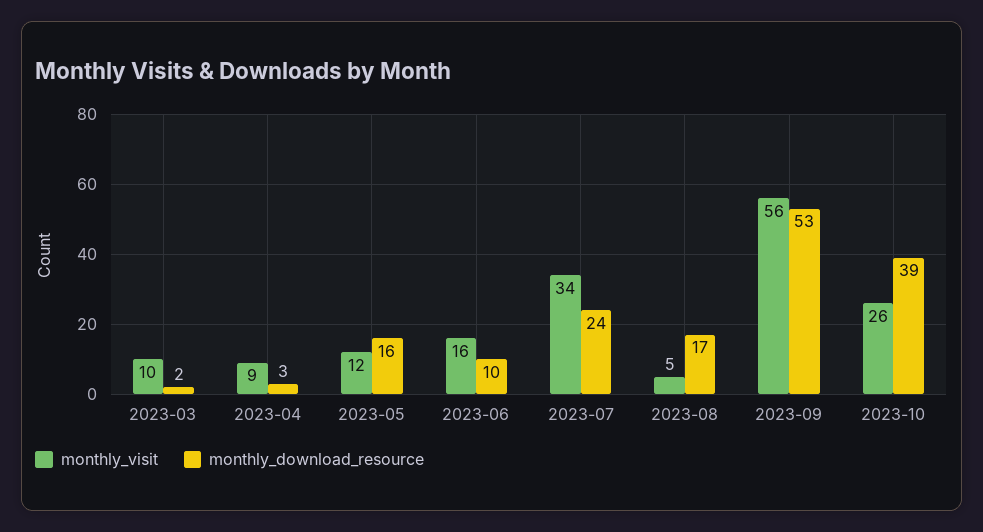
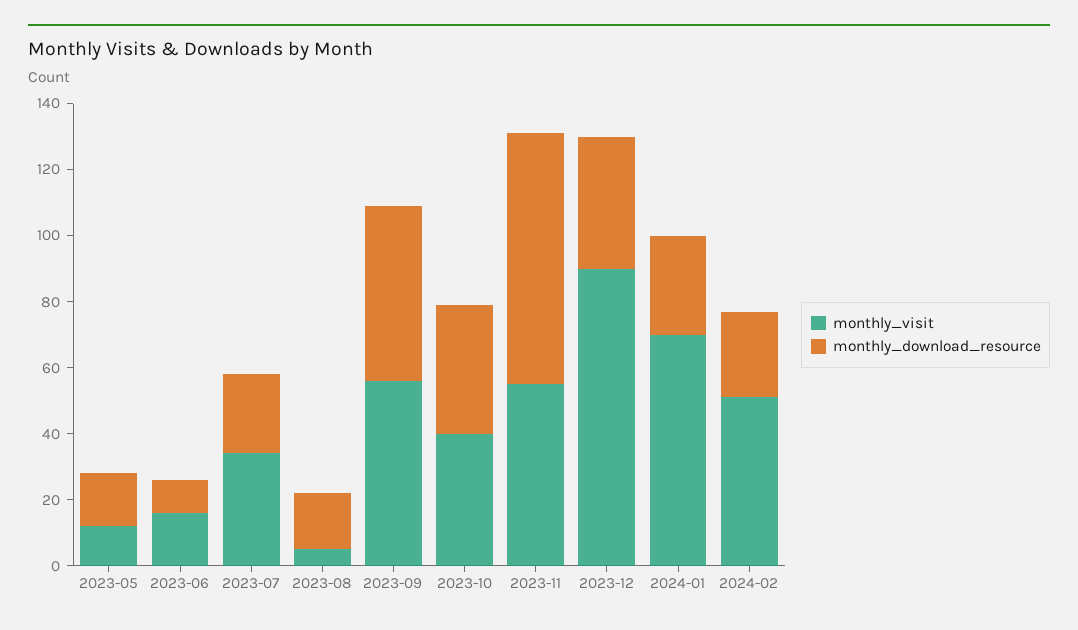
monthly_visit, 2023-03: 10 -> none
monthly_download_resource, 2023-03: 2 -> none
monthly_visit, 2023-04: 9 -> none
monthly_download_resource, 2023-04: 3 -> none
monthly_visit, 2023-10: 26 -> 40
monthly_visit, 2023-11: none -> 55
monthly_download_resource, 2023-11: none -> 75
monthly_visit, 2023-12: none -> 90
monthly_download_resource, 2023-12: none -> 40
monthly_visit, 2024-01: none -> 70
monthly_download_resource, 2024-01: none -> 30
monthly_visit, 2024-02: none -> 50
monthly_download_resource, 2024-02: none -> 25

